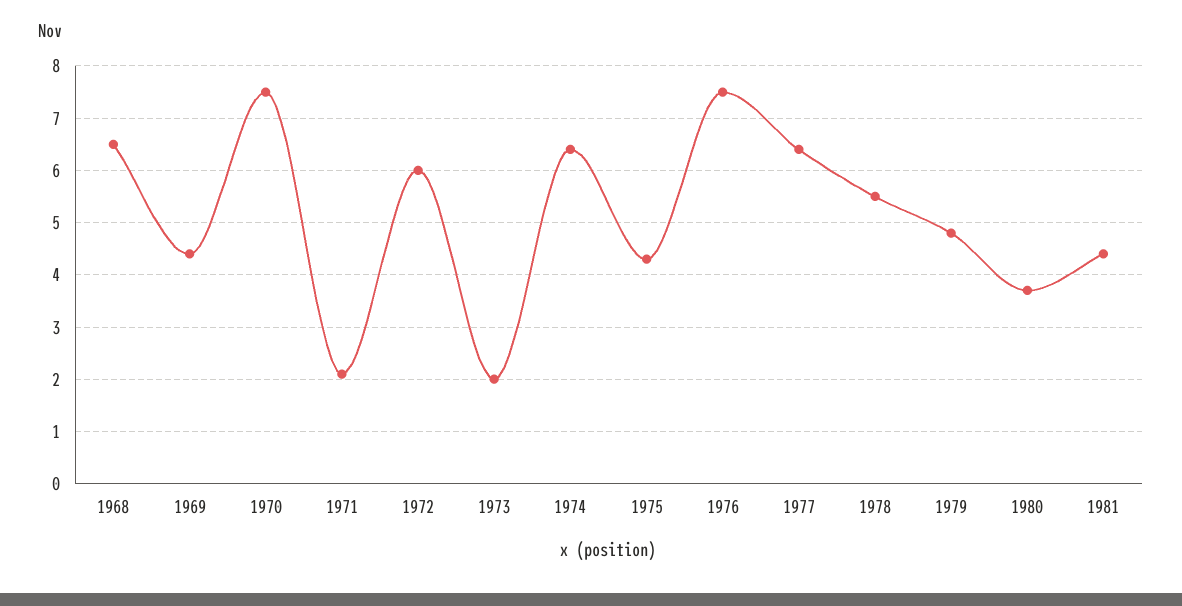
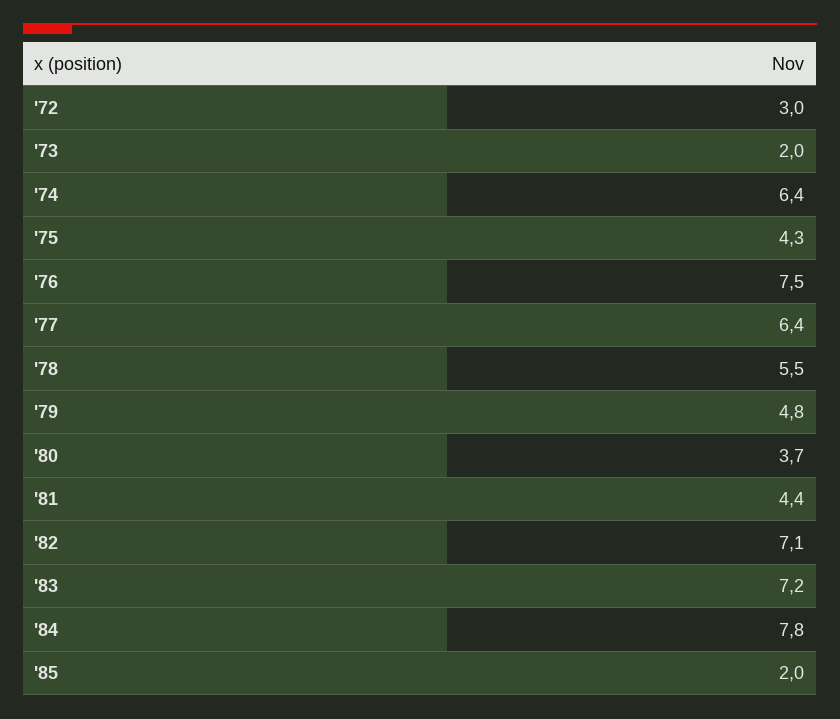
1968: 6.5 -> none
1969: 4.5 -> none
1970: 7.5 -> none
1971: 2 -> none
1972: 6 -> 3
'82: none -> 7.1
'83: none -> 7.2
'84: none -> 7.8
'85: none -> 2

